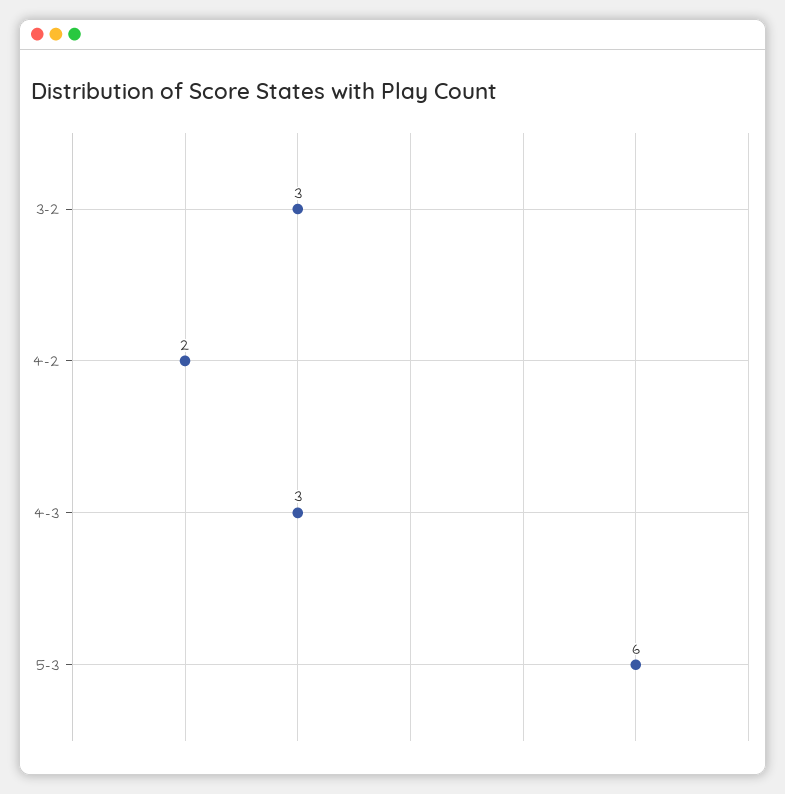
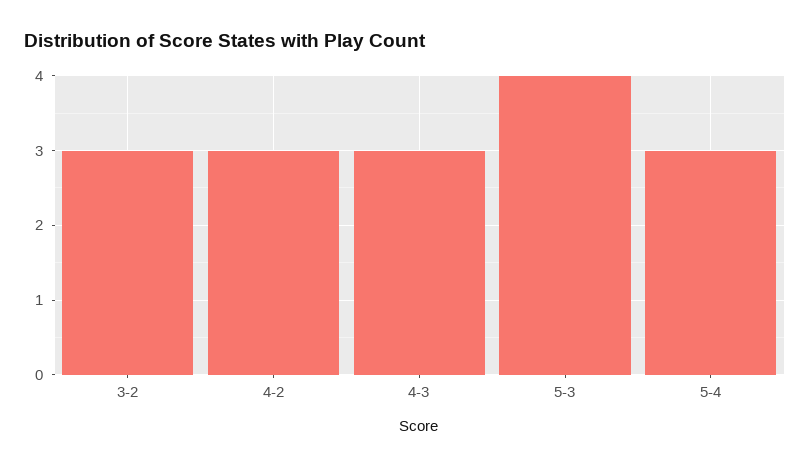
4-2: 2 -> 3
5-3: 6 -> 4
5-4: none -> 3

